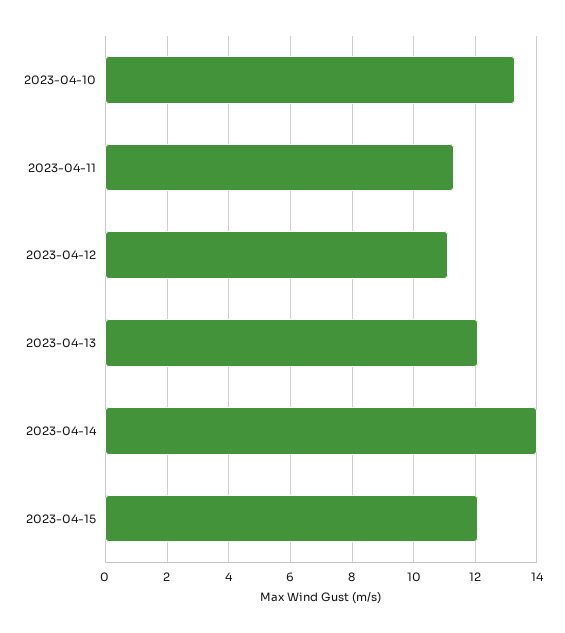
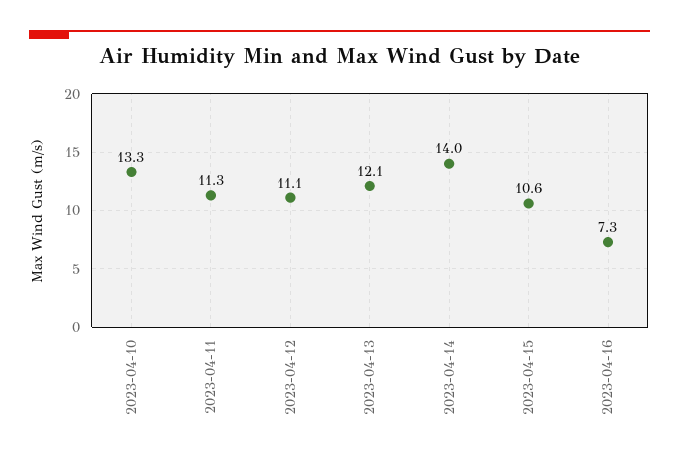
2023-04-15: 12 -> 10.6
2023-04-16: none -> 7.3

